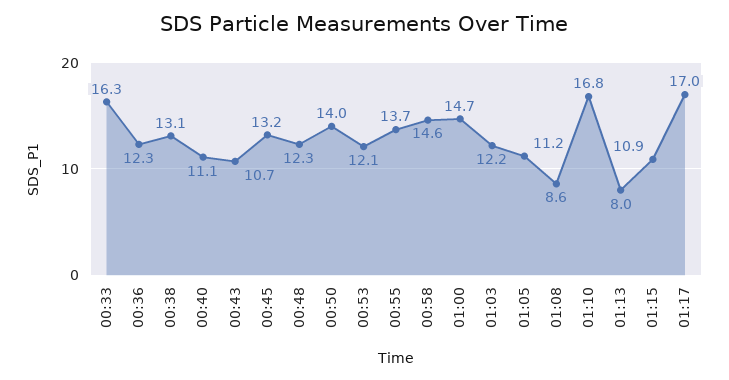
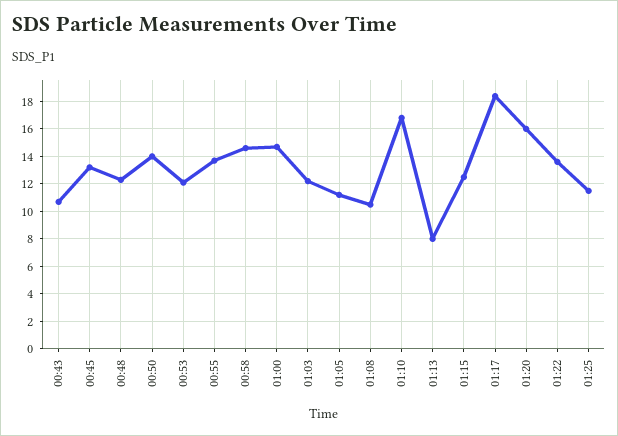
00:33: 16.3 -> none
00:36: 12.3 -> none
00:38: 13.1 -> none
00:40: 11.1 -> none
01:08: 8.6 -> 10.5
01:15: 10.9 -> 12.5
01:17: 17 -> 18.5
01:20: none -> 16
01:22: none -> 13.5
01:25: none -> 11.5

